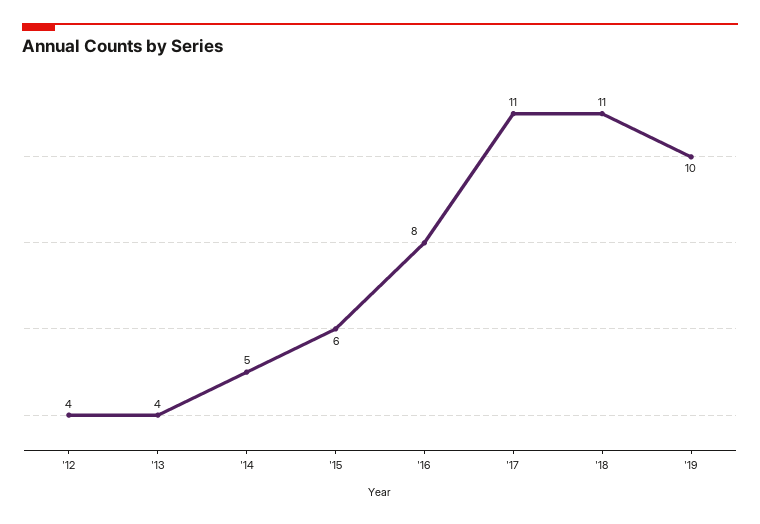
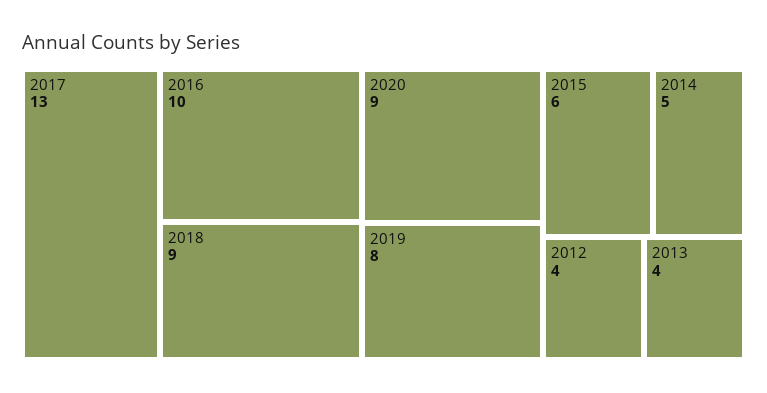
'16: 8 -> 10
'17: 11 -> 13
'18: 11 -> 9
'19: 10 -> 8
2020: none -> 9

